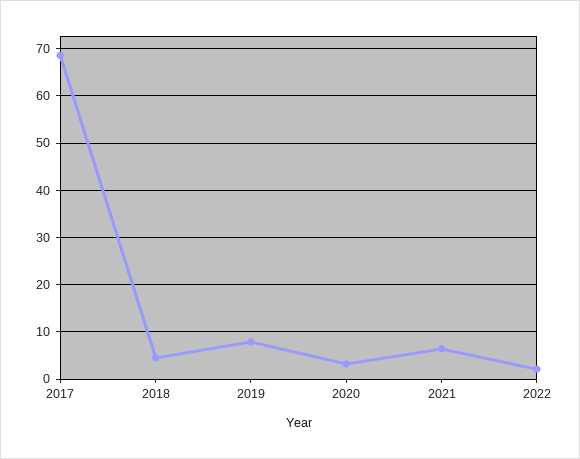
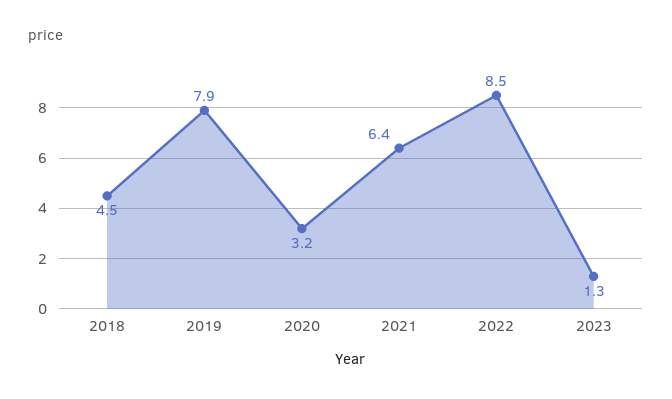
2017: 68 -> none
2022: 2 -> 8.5
2023: none -> 1.3

